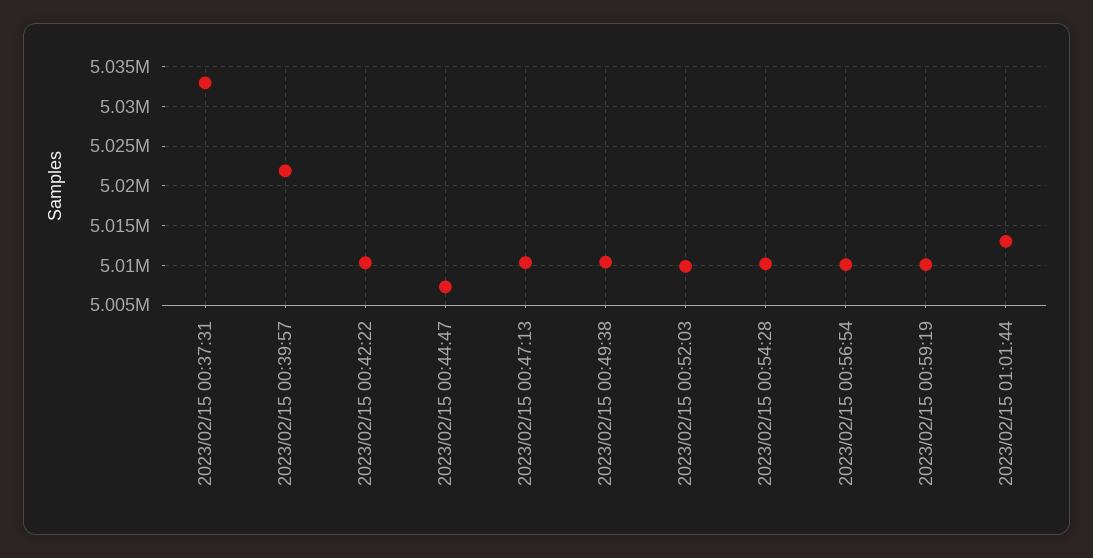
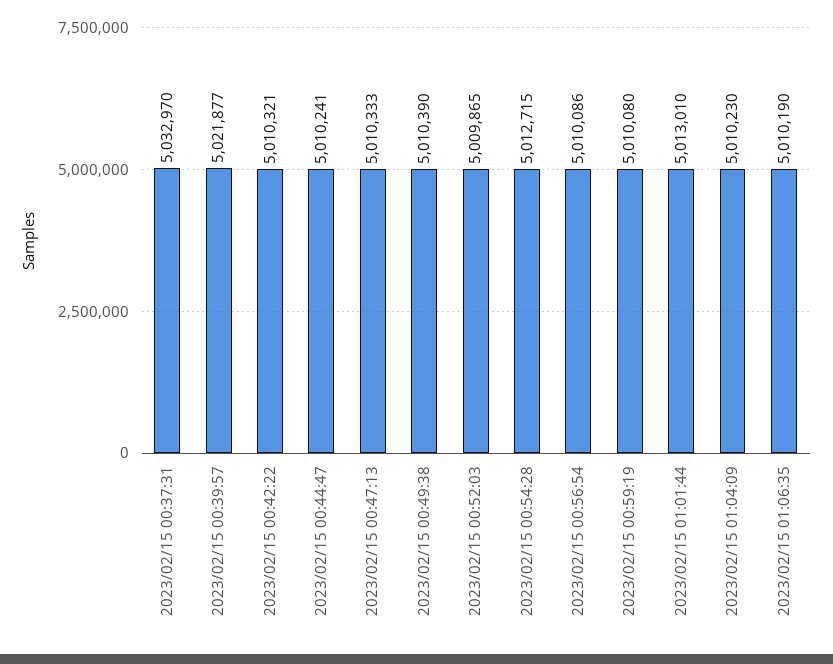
2023/02/15 00:44:47: 5007000 -> 5010241
2023/02/15 00:54:28: 5010000 -> 5012715
2023/02/15 01:04:09: none -> 5010230
2023/02/15 01:06:35: none -> 5010190

